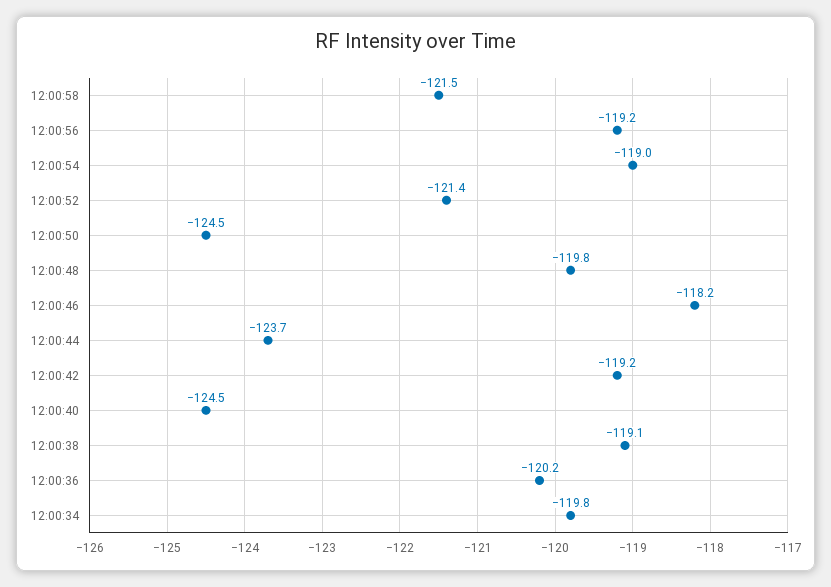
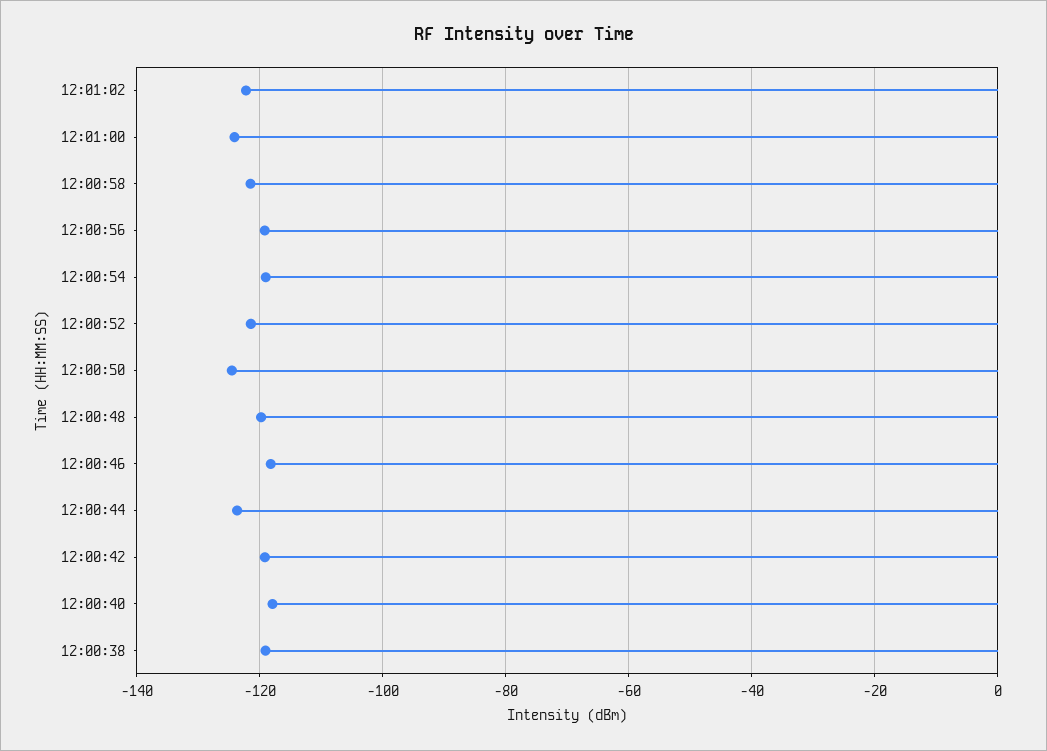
12:00:40: -124.5 -> -118
12:00:36: -120.2 -> none
12:00:34: -119.8 -> none
12:01:02: none -> -122
12:01:00: none -> -124

